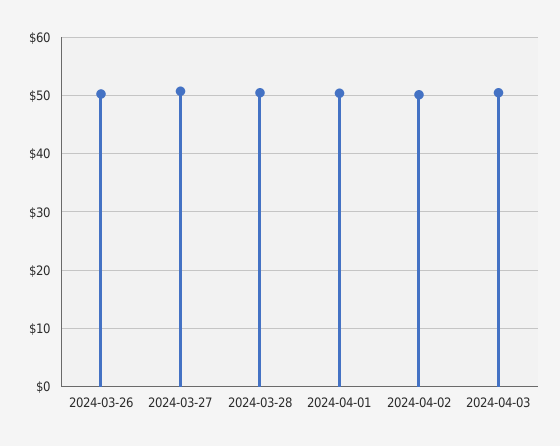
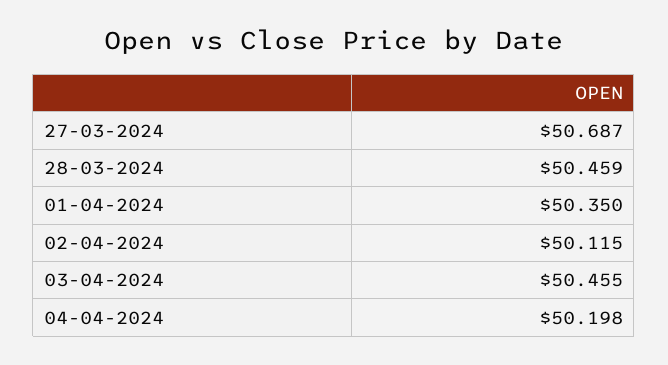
2024-03-26: 50 -> none
04-04-2024: none -> 50.198

